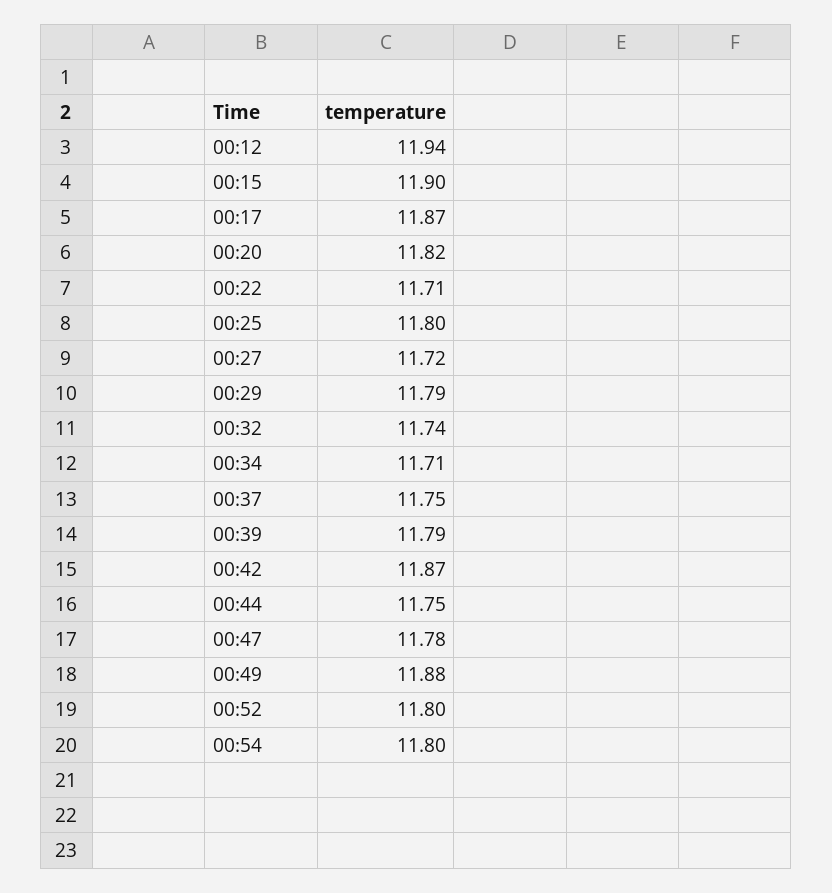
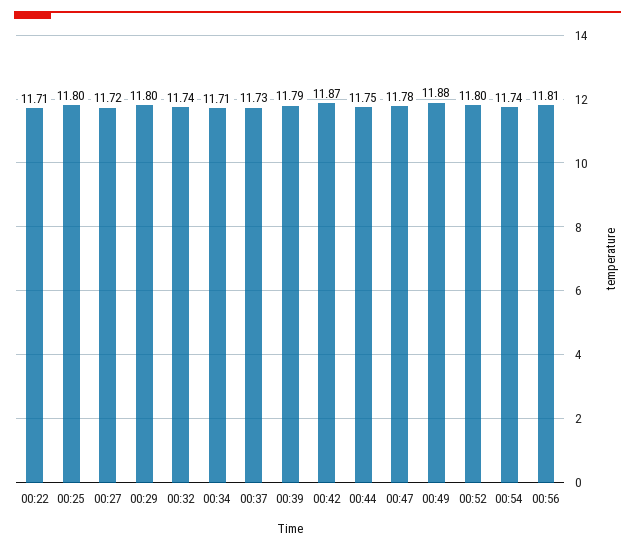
00:12: 11.94 -> none
00:15: 11.9 -> none
00:17: 11.87 -> none
00:20: 11.82 -> none
00:29: 11.79 -> 11.8
00:37: 11.75 -> 11.73
00:54: 11.8 -> 11.74
00:56: none -> 11.81

